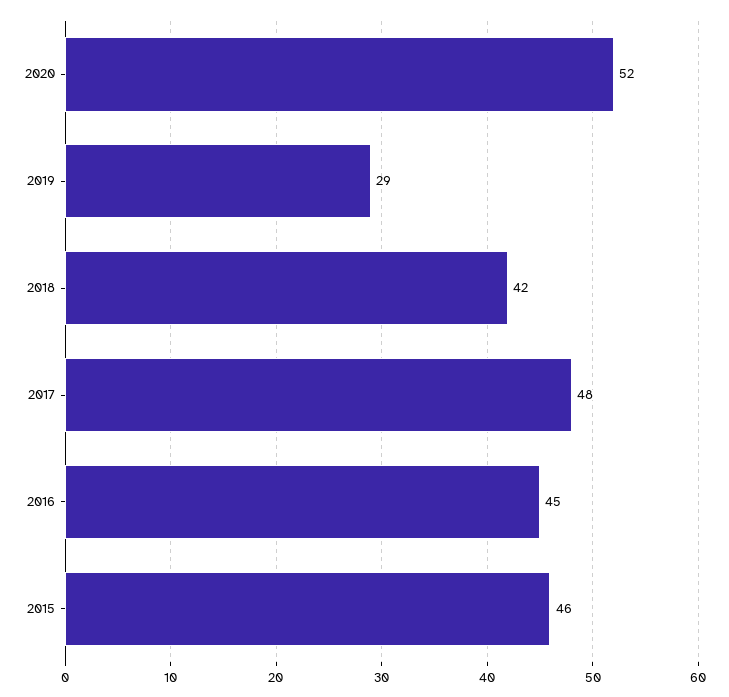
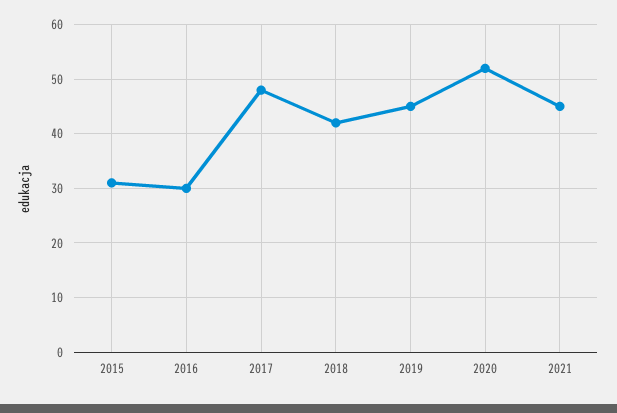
2019: 29 -> 45
2016: 45 -> 30
2015: 46 -> 30
2021: none -> 45

